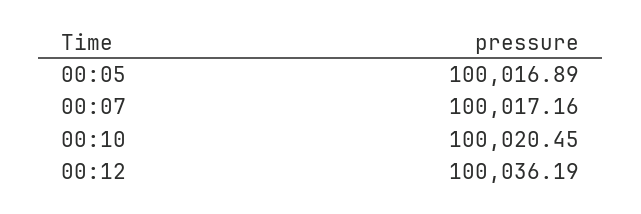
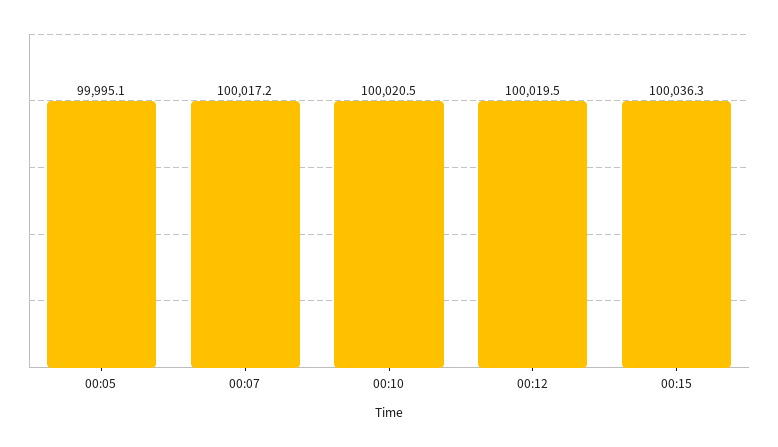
00:05: 100016.89 -> 99995.1
00:12: 100036.19 -> 100019.5
00:15: none -> 100036.3

